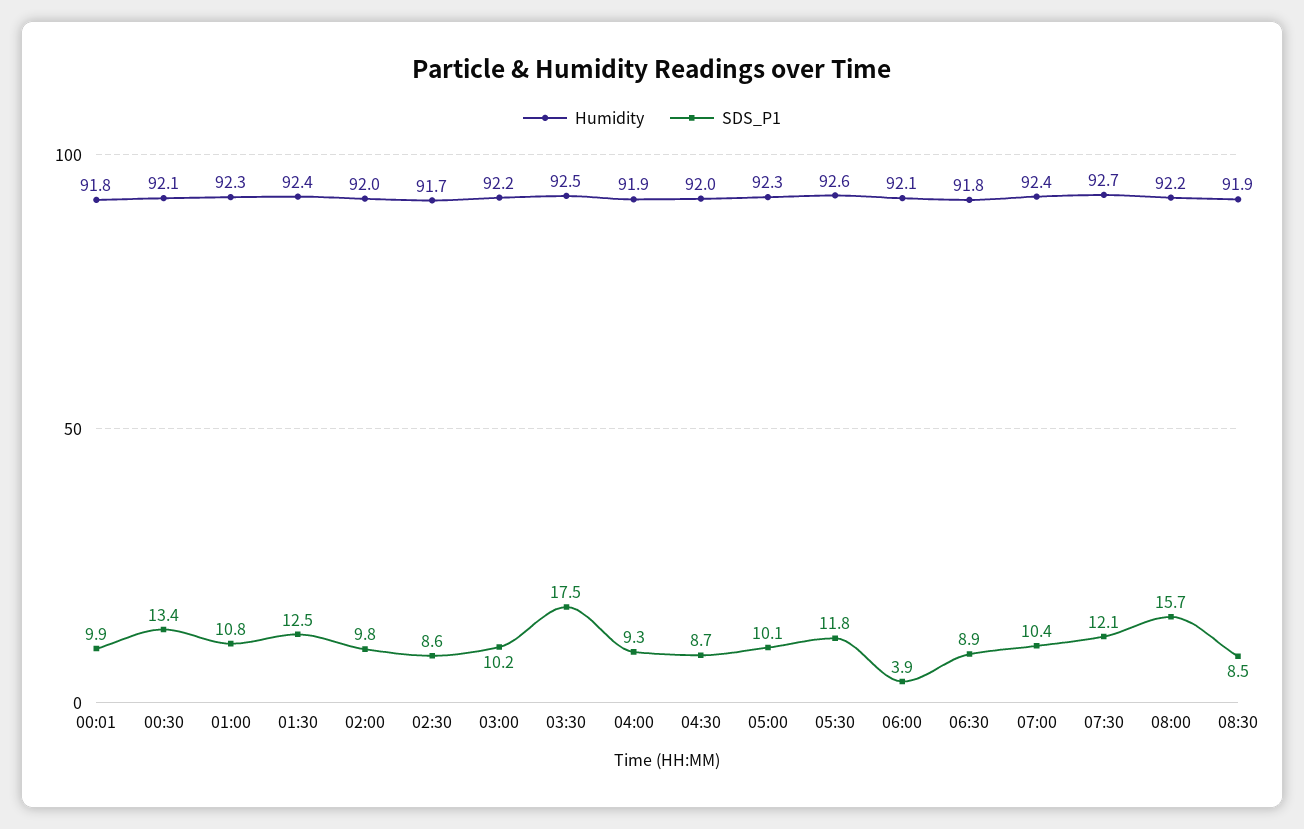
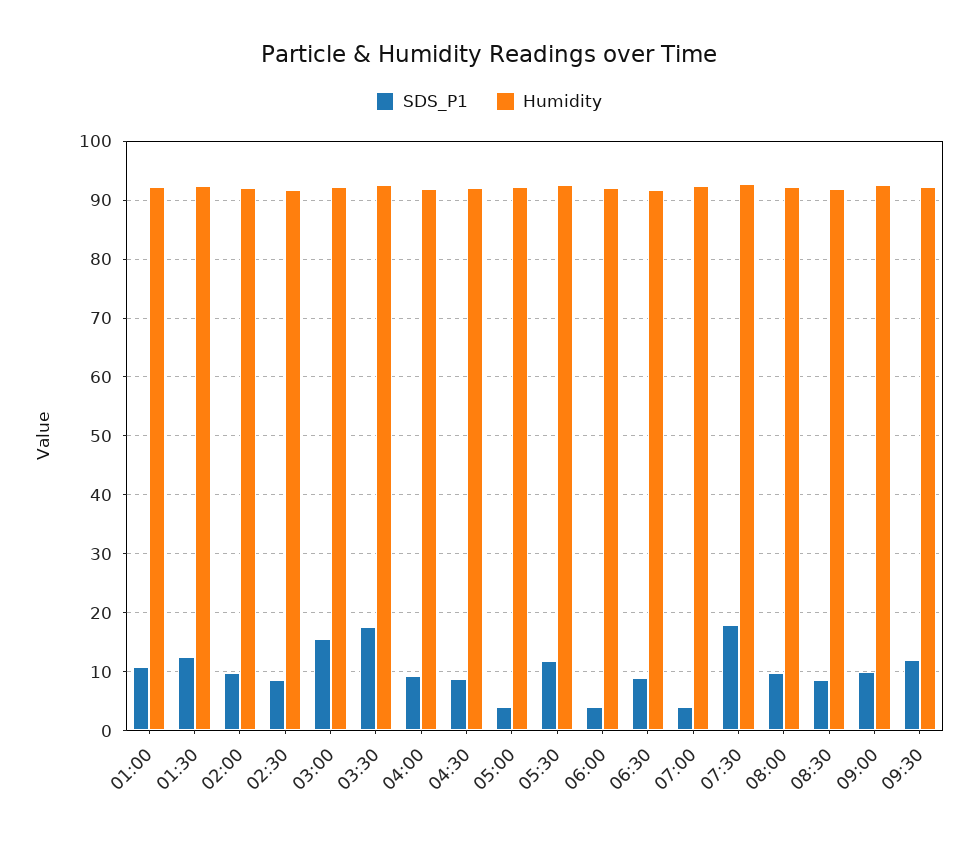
Humidity, 00:01: 91.8 -> none
SDS_P1, 00:01: 9.9 -> none
Humidity, 00:30: 92.1 -> none
SDS_P1, 00:30: 13.4 -> none
SDS_P1, 03:00: 10.2 -> 16
SDS_P1, 05:00: 10.1 -> 4
SDS_P1, 07:00: 10.4 -> 4
SDS_P1, 07:30: 12.1 -> 18
SDS_P1, 08:00: 15.7 -> 10
SDS_P1, 09:00: none -> 10
Humidity, 09:00: none -> 92
SDS_P1, 09:30: none -> 12
Humidity, 09:30: none -> 92

